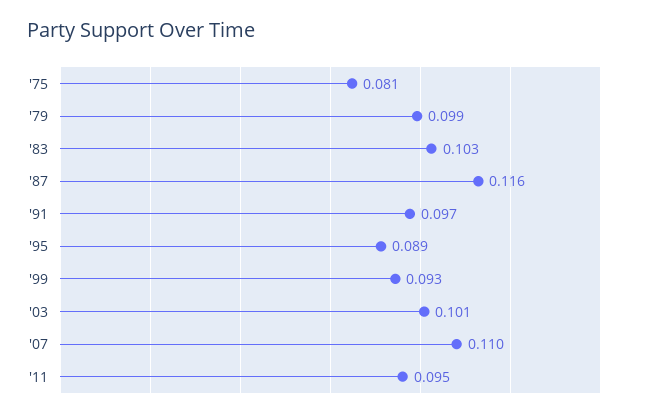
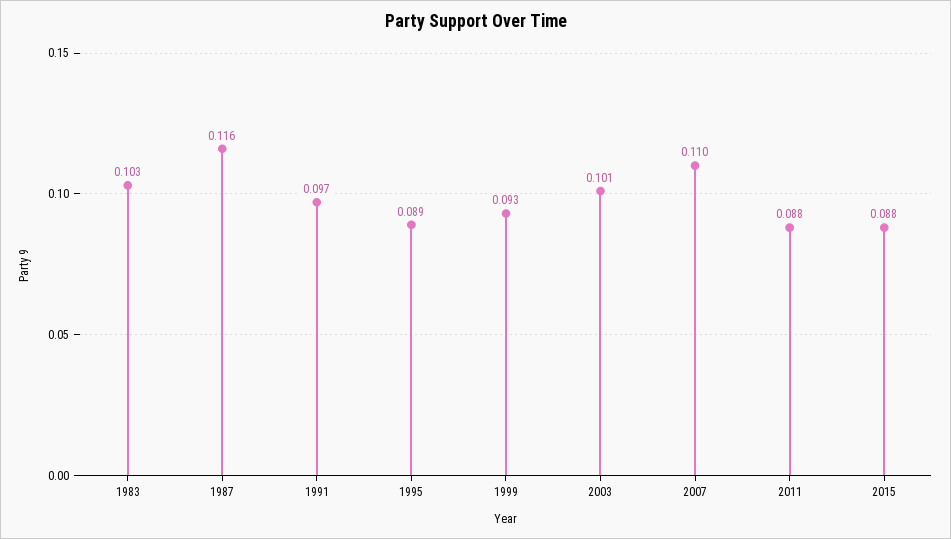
'75: 0.081 -> none
'79: 0.099 -> none
'11: 0.095 -> 0.088
2015: none -> 0.088

